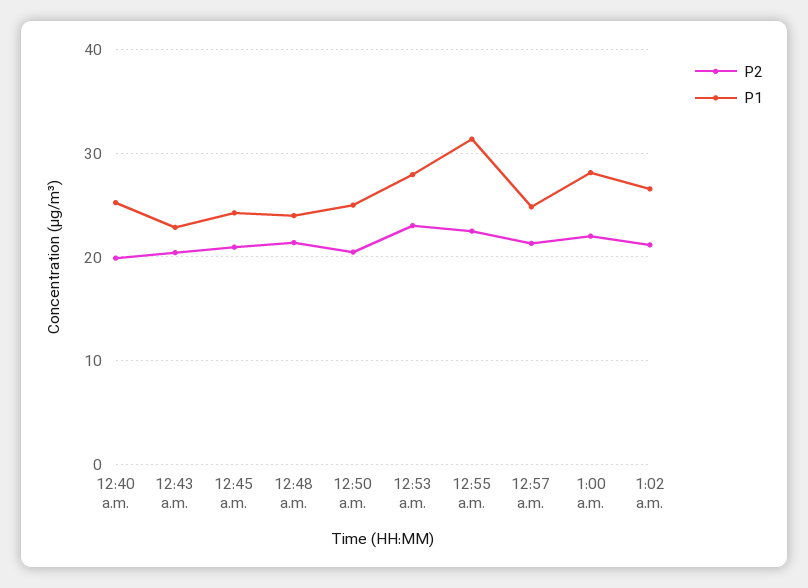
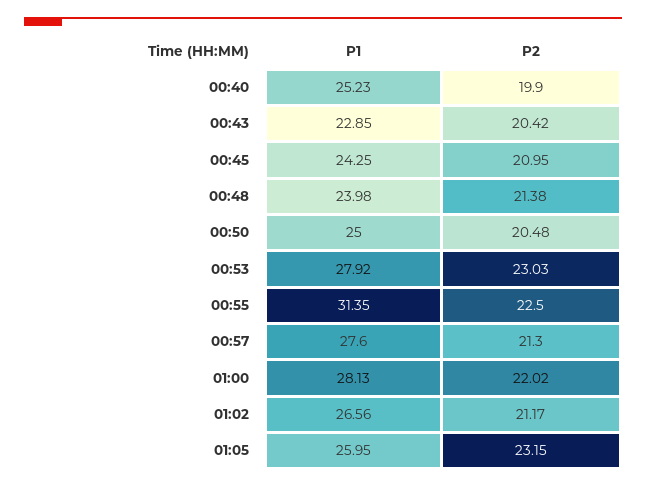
P1, 12:57 a.m.: 25 -> 27.6
P1, 01:05: none -> 25.95
P2, 01:05: none -> 23.15

